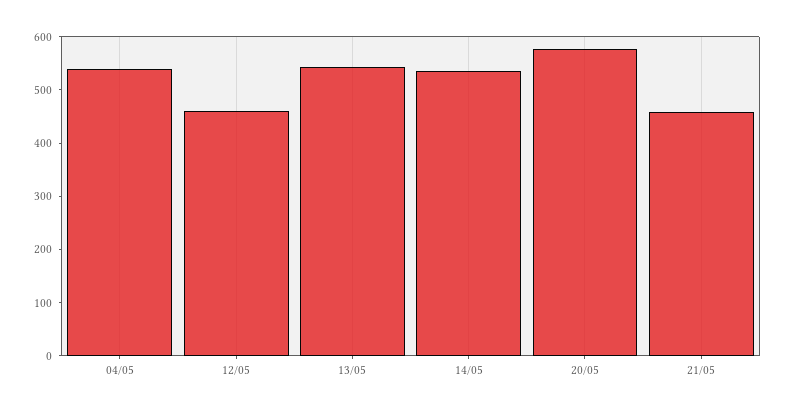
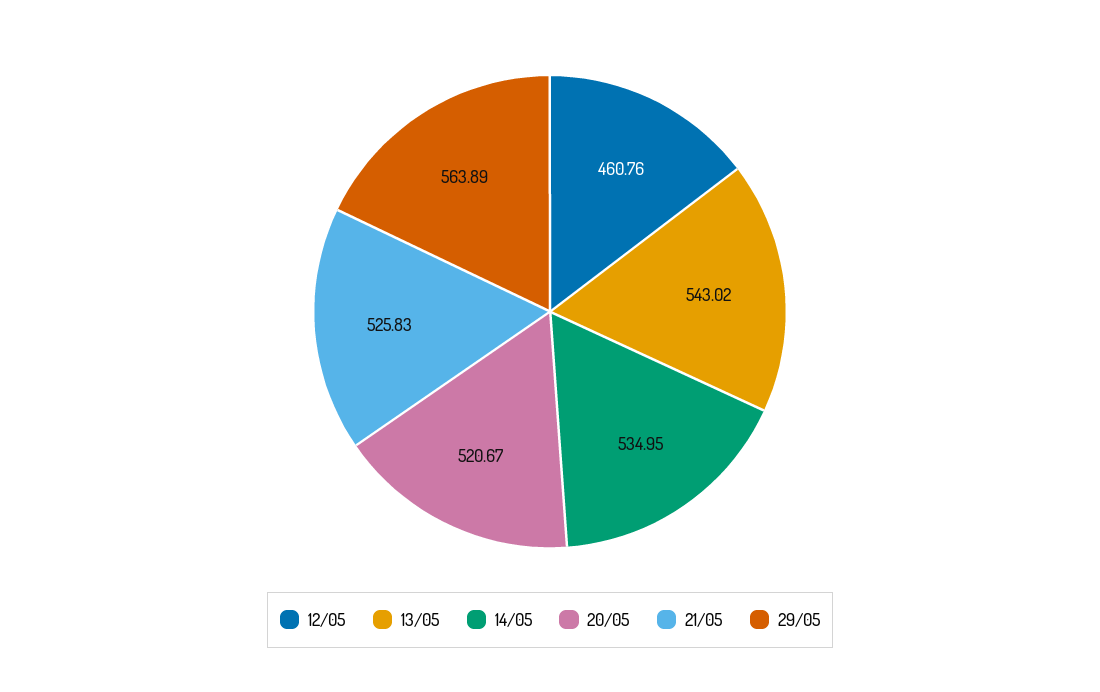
04/05: 540 -> none
20/05: 580 -> 520.67
21/05: 460 -> 525.83
29/05: none -> 563.89

